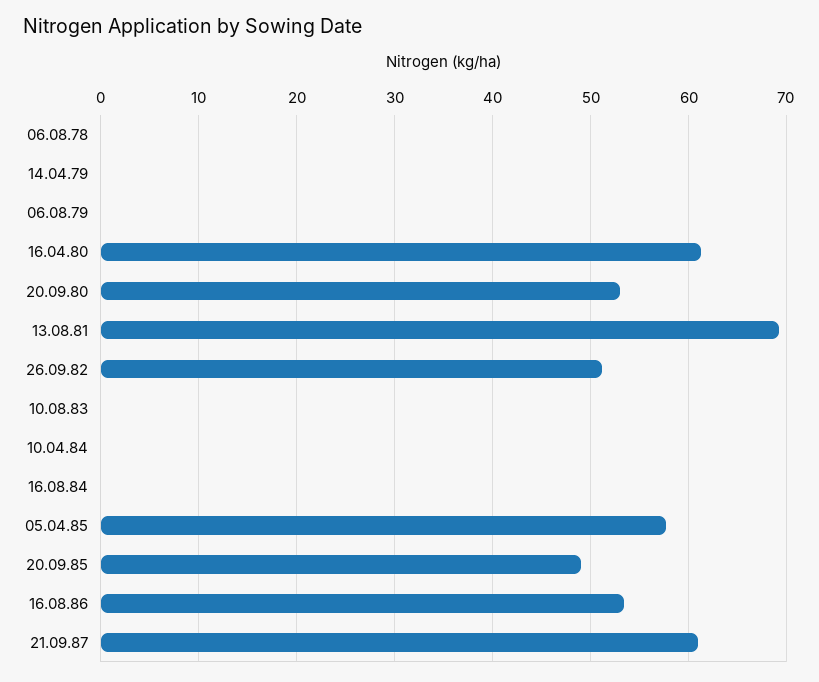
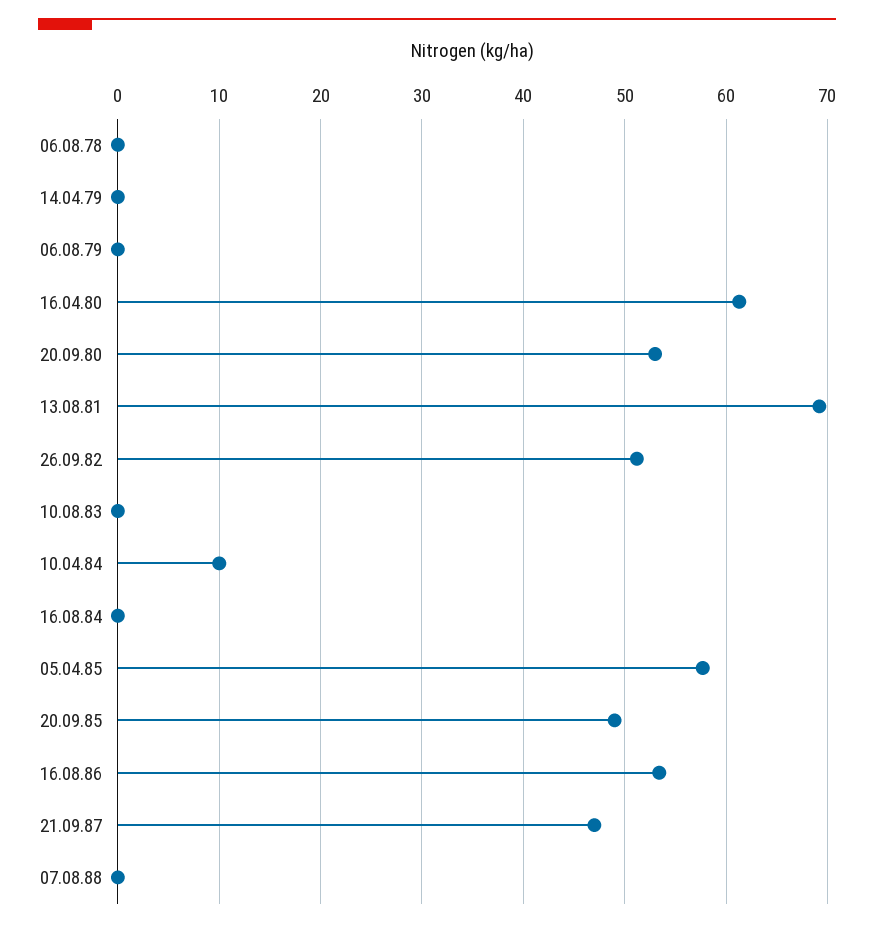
10.04.84: 0 -> 10
21.09.87: 61 -> 47
07.08.88: none -> 0

